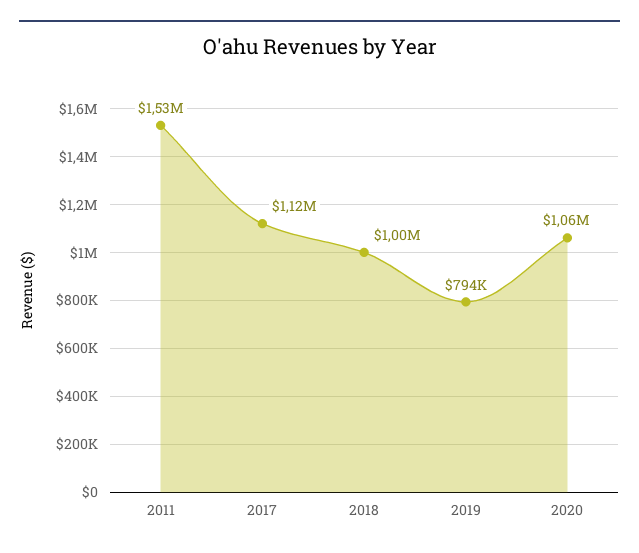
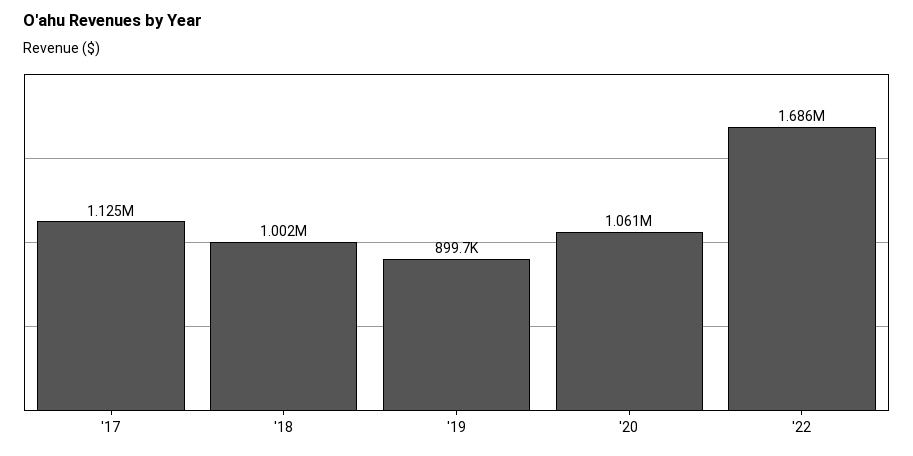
2011: 1530000 -> none
2019: 794000 -> 899700
'22: none -> 1686000

